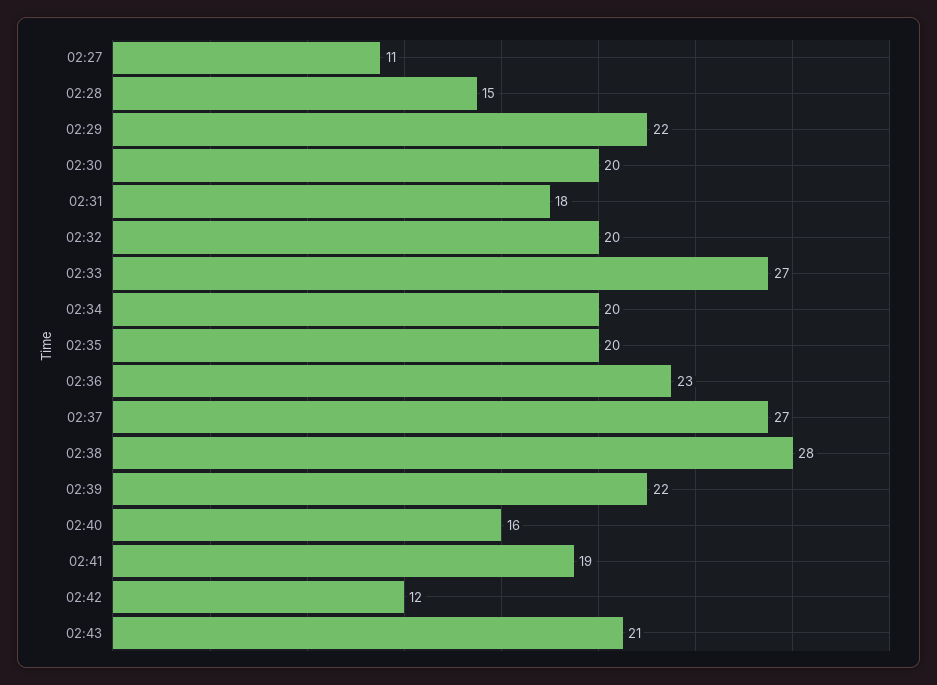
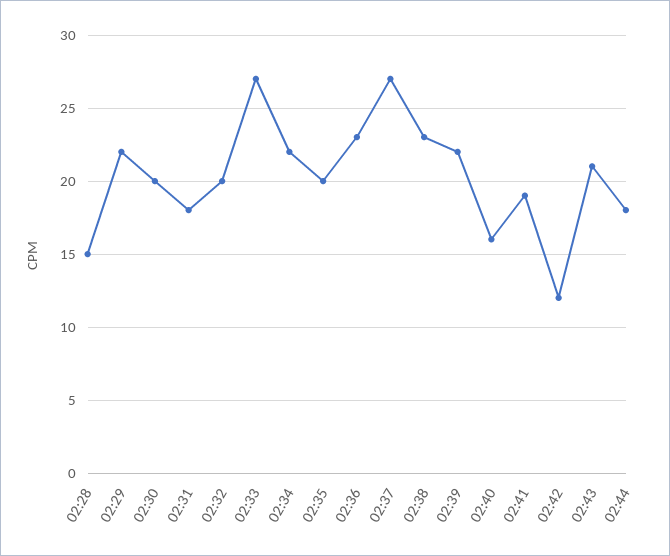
02:27: 11 -> none
02:34: 20 -> 22
02:38: 28 -> 23
02:44: none -> 18

